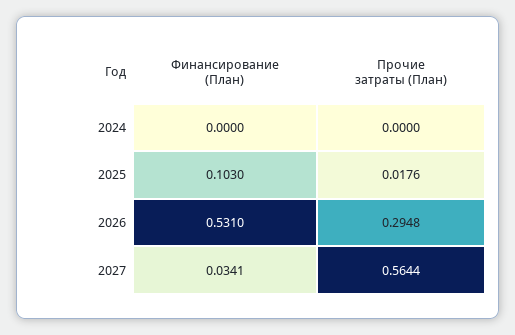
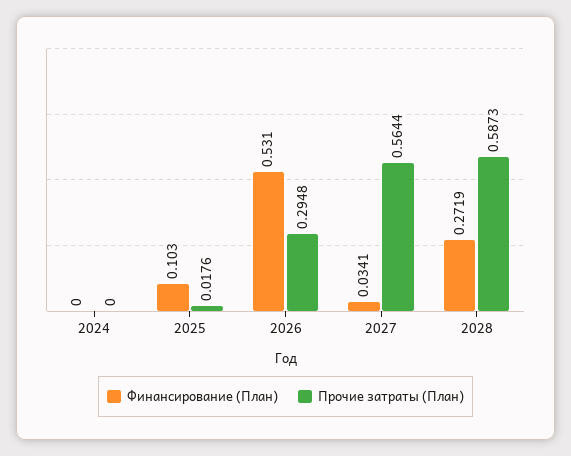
Финансирование (План), 2028: none -> 0.2719
Прочие затраты (План), 2028: none -> 0.5873

